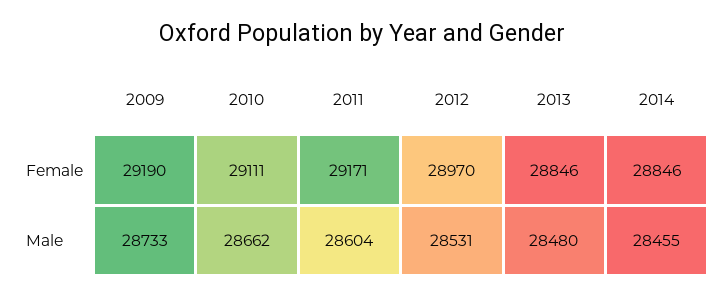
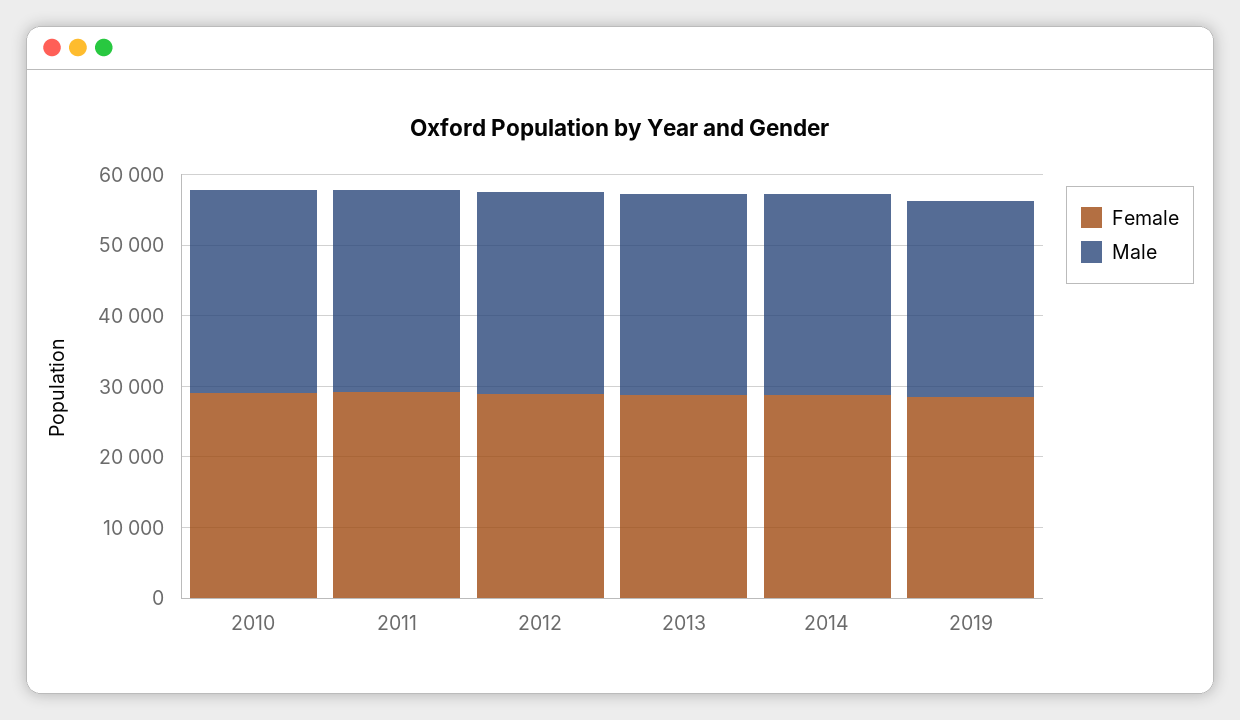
Female, 2009: 29190 -> none
Male, 2009: 28733 -> none
Female, 2019: none -> 28000
Male, 2019: none -> 28000

